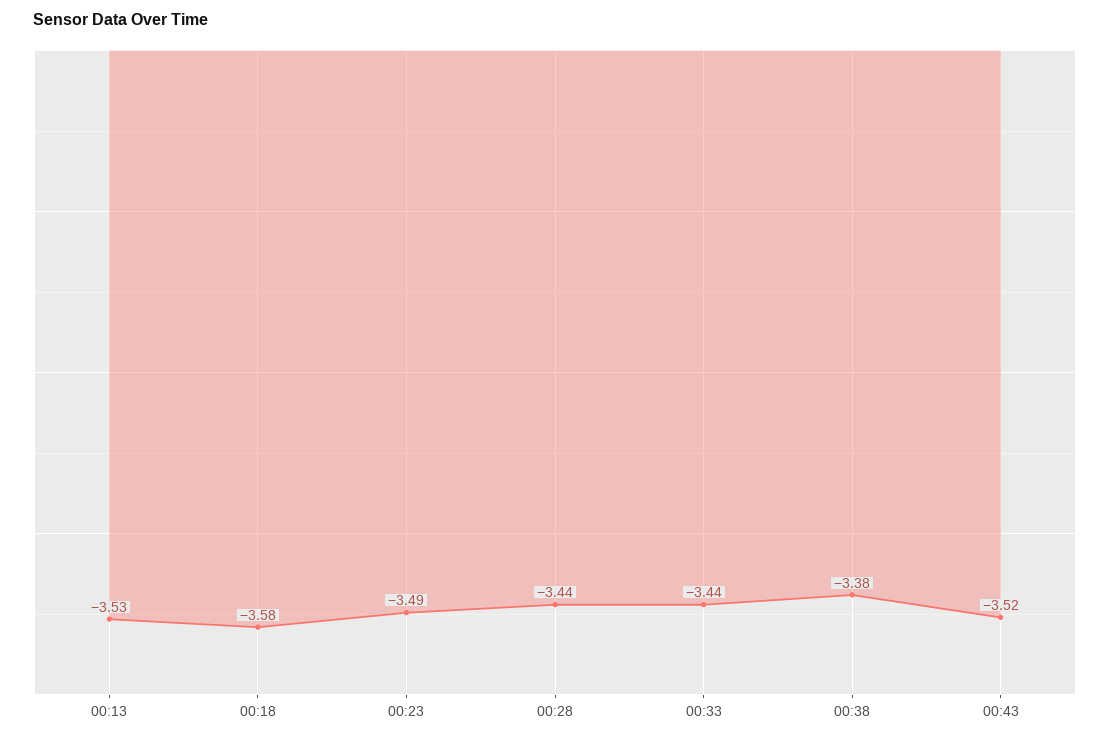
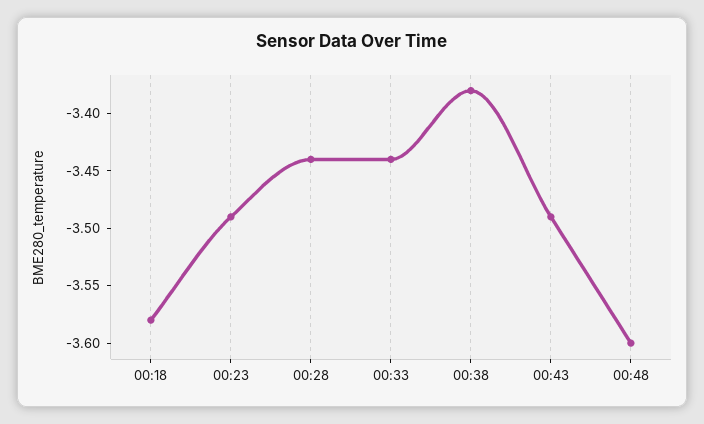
00:13: -3.53 -> none
00:43: -3.52 -> -3.49
00:48: none -> -3.6

